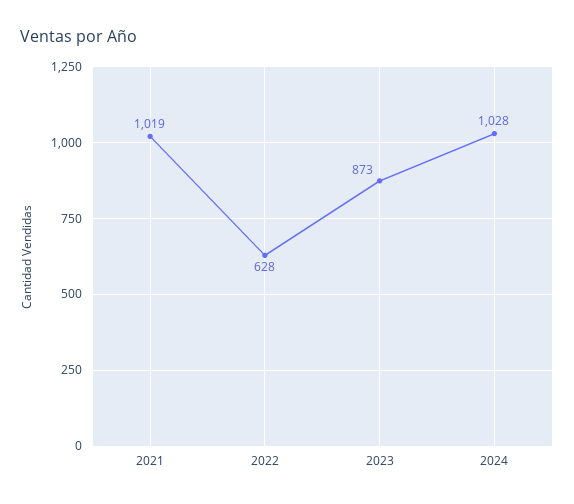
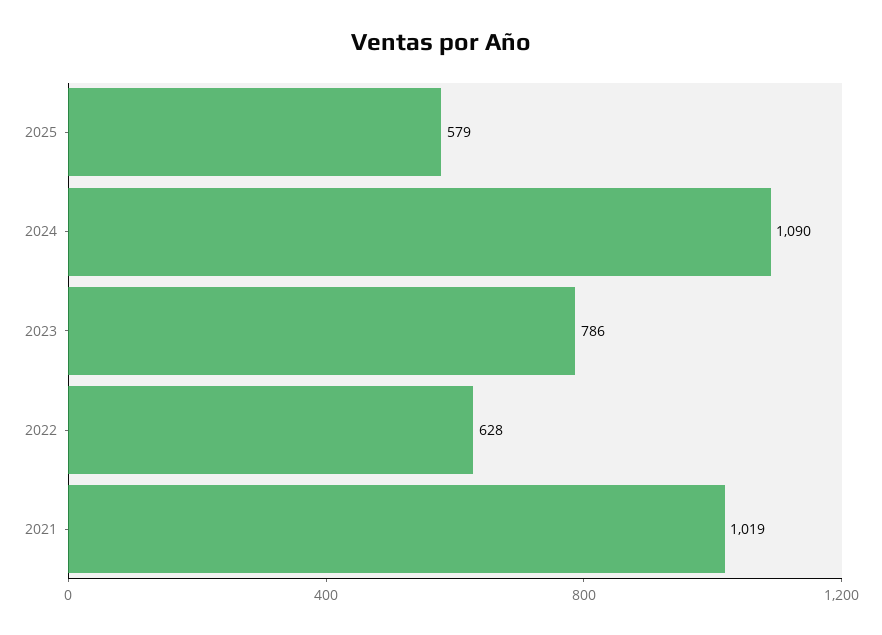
2023: 873 -> 786
2024: 1028 -> 1090
2025: none -> 579

